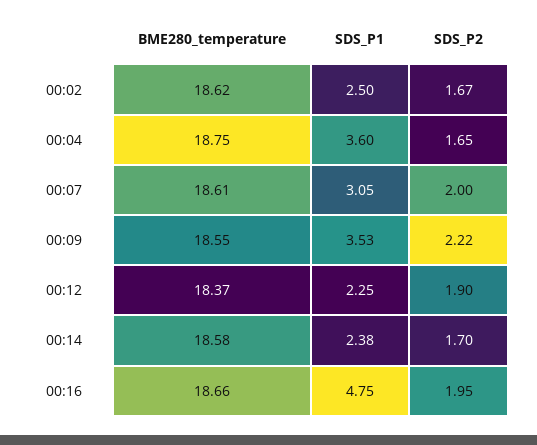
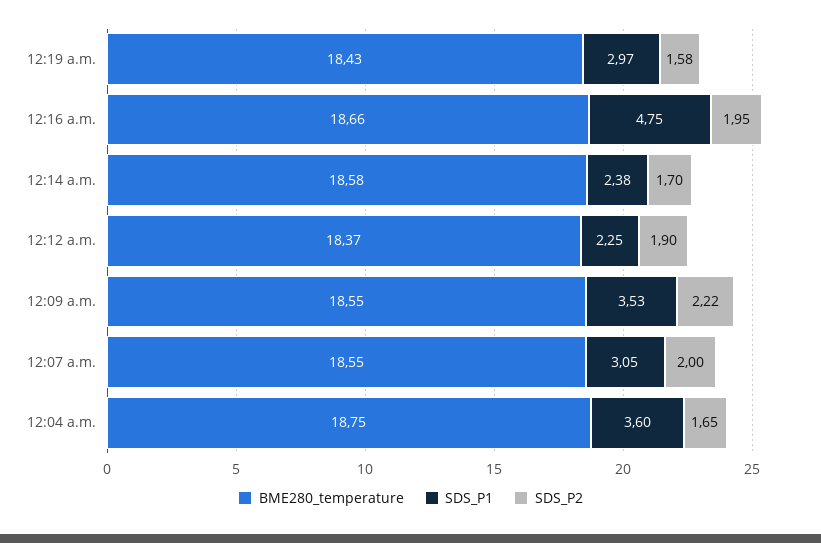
BME280_temperature, 00:02: 18.62 -> none
SDS_P1, 00:02: 2.5 -> none
SDS_P2, 00:02: 1.67 -> none
BME280_temperature, 00:07: 18.61 -> 18.55
BME280_temperature, 12:19 a.m.: none -> 18.43
SDS_P1, 12:19 a.m.: none -> 2.97
SDS_P2, 12:19 a.m.: none -> 1.58

